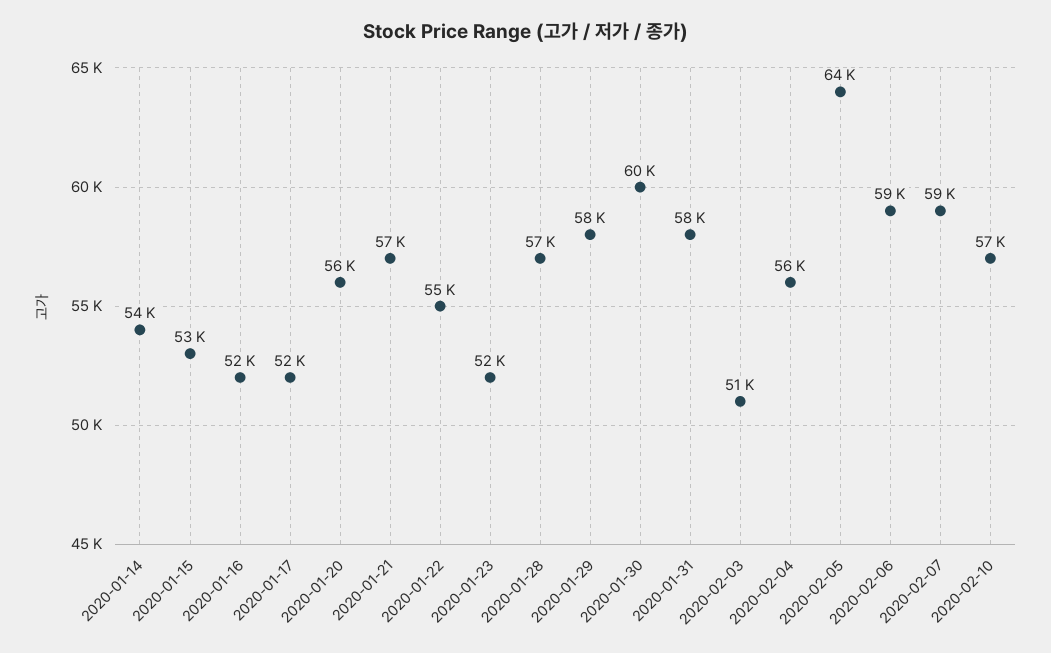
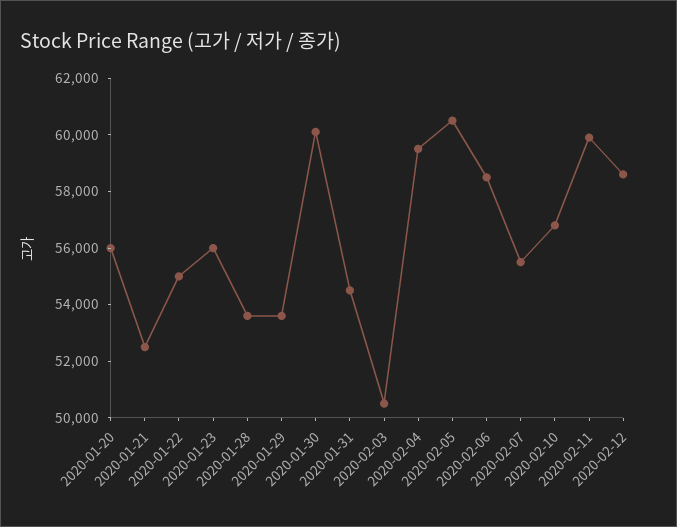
2020-01-14: 54000 -> none
2020-01-15: 53000 -> none
2020-01-16: 52000 -> none
2020-01-17: 52000 -> none
2020-01-21: 57000 -> 52500
2020-01-23: 52000 -> 56000
2020-01-28: 57000 -> 53500
2020-01-29: 58000 -> 53500
2020-01-31: 58000 -> 54500
2020-02-04: 56000 -> 59500
2020-02-05: 64000 -> 60500
2020-02-07: 59000 -> 55500
2020-02-11: none -> 60000
2020-02-12: none -> 58500

